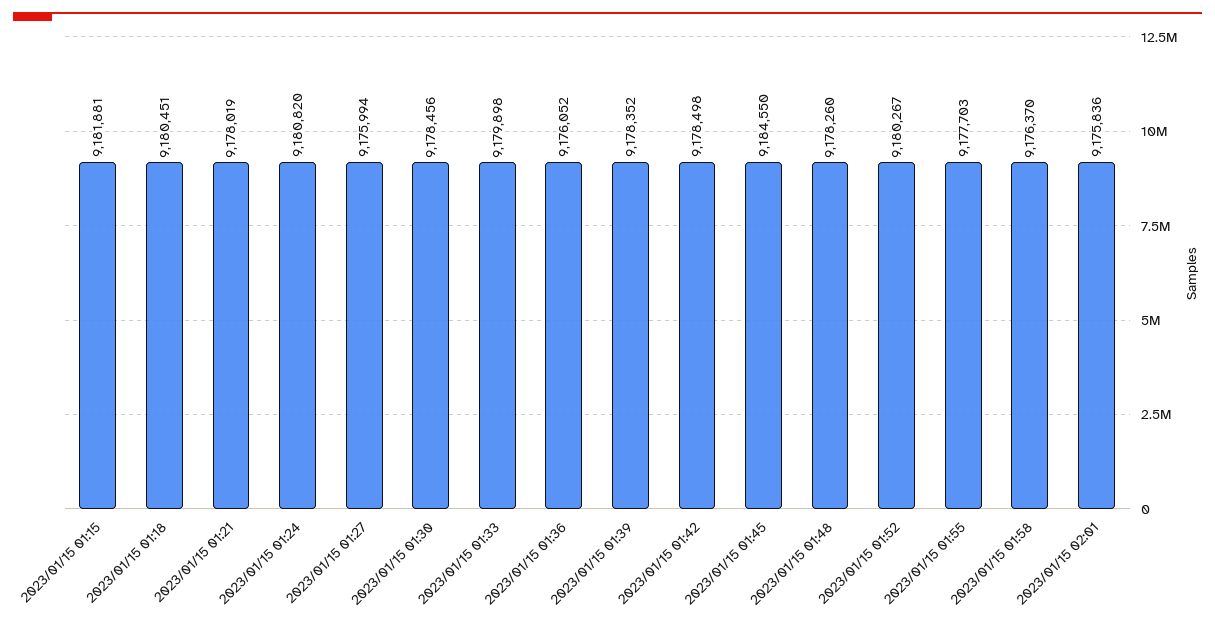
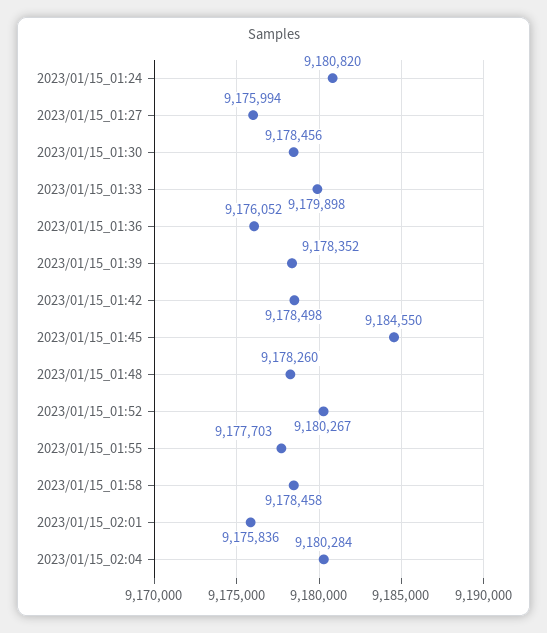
2023/01/15 01:15: 9181881 -> none
2023/01/15 01:18: 9180451 -> none
2023/01/15 01:21: 9178019 -> none
2023/01/15 01:58: 9176370 -> 9178458
2023/01/15_02:04: none -> 9180284

